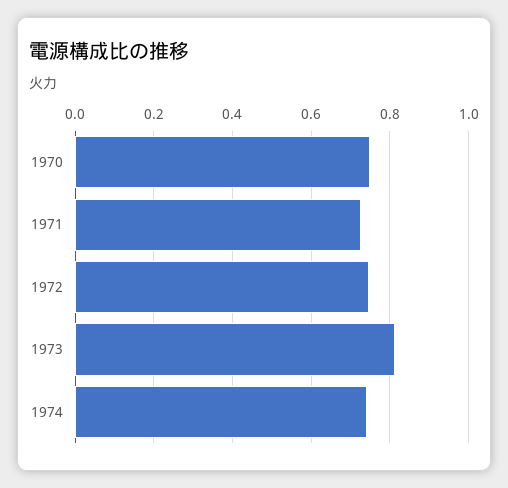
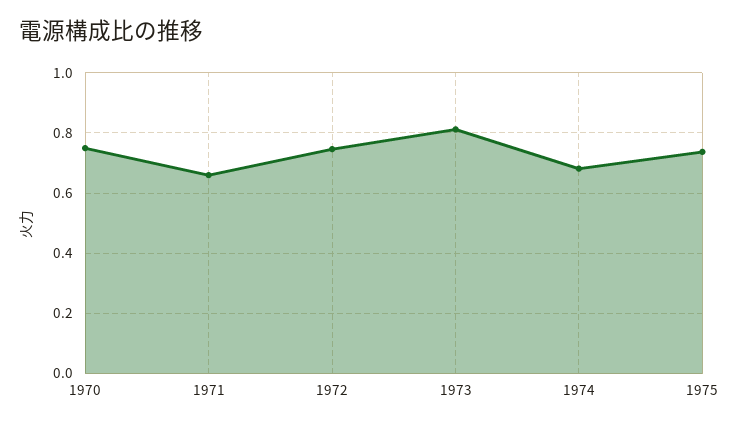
1971: 0.72 -> 0.66
1974: 0.74 -> 0.68
1975: none -> 0.74

